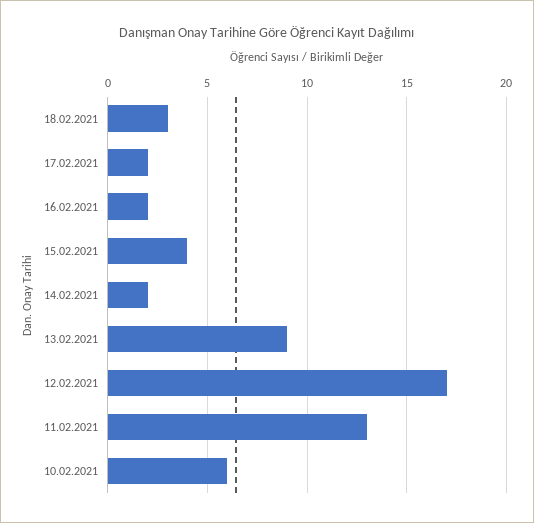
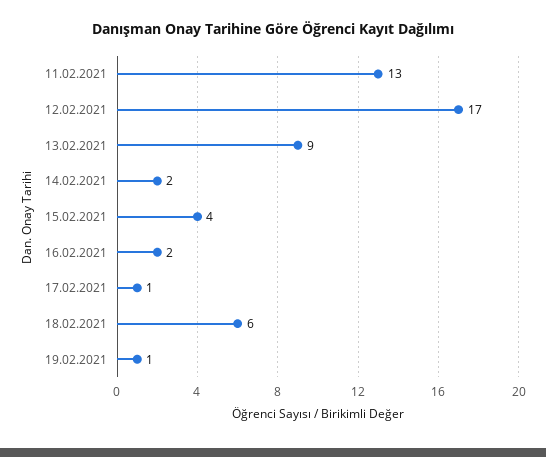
18.02.2021: 3 -> 6
17.02.2021: 2 -> 1
10.02.2021: 6 -> none
19.02.2021: none -> 1

